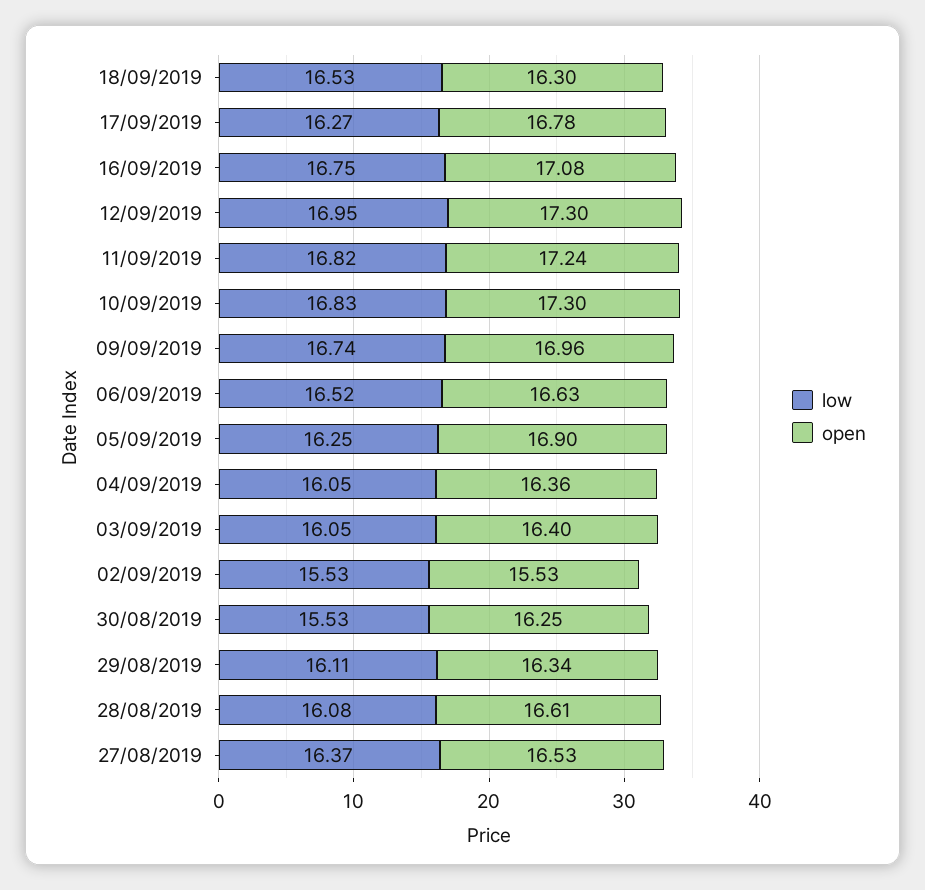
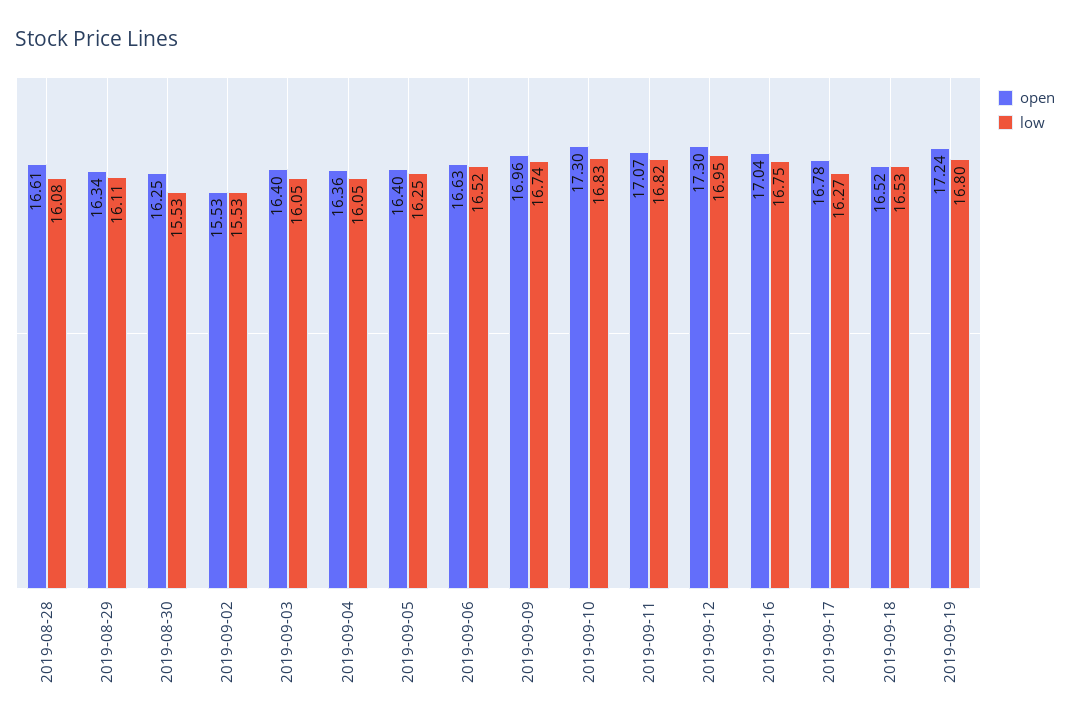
open, 18/09/2019: 16.3 -> 16.52
open, 16/09/2019: 17.08 -> 17.04
open, 11/09/2019: 17.24 -> 17.07
open, 05/09/2019: 16.9 -> 16.4
low, 27/08/2019: 16.37 -> none
open, 27/08/2019: 16.53 -> none
open, 2019-09-19: none -> 17.24
low, 2019-09-19: none -> 16.8

